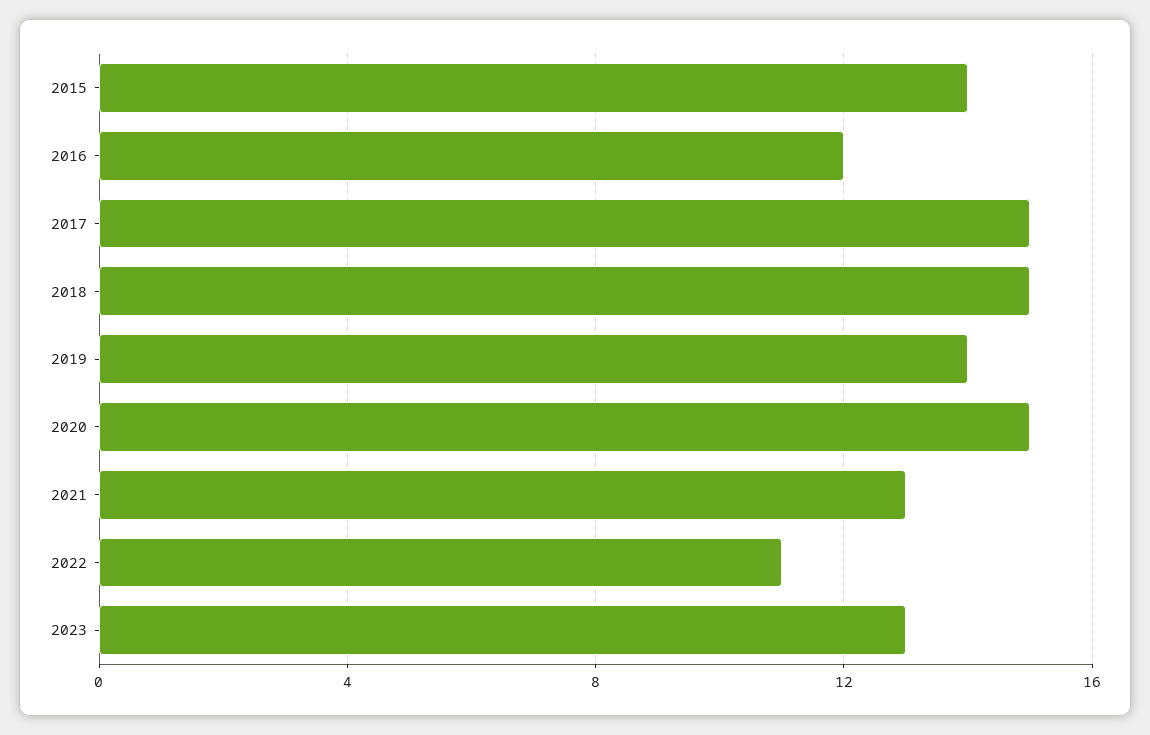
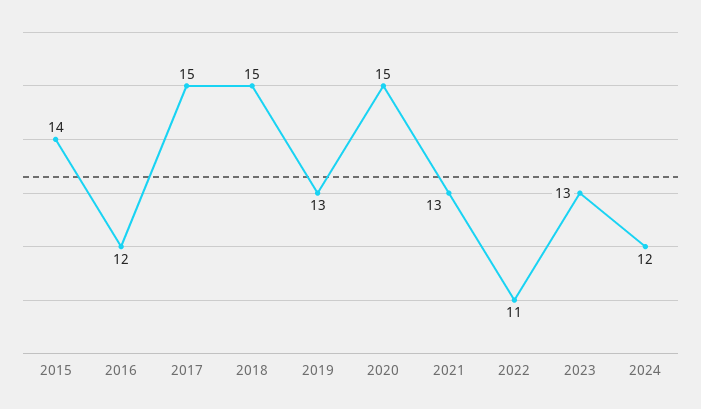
2019: 14 -> 13
2024: none -> 12

